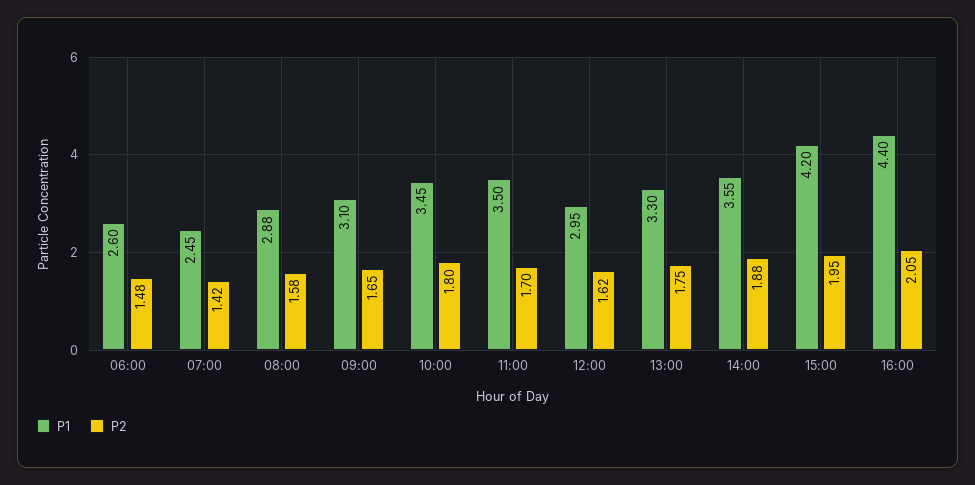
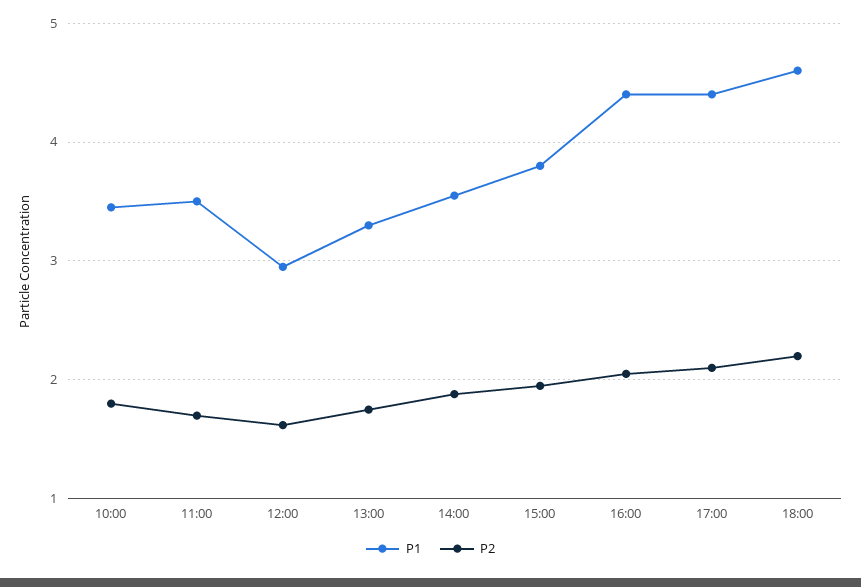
P1, 06:00: 2.6 -> none
P2, 06:00: 1.48 -> none
P1, 07:00: 2.45 -> none
P2, 07:00: 1.42 -> none
P1, 08:00: 2.88 -> none
P2, 08:00: 1.58 -> none
P1, 09:00: 3.1 -> none
P2, 09:00: 1.65 -> none
P1, 15:00: 4.2 -> 3.8
P1, 17:00: none -> 4.4
P2, 17:00: none -> 2.1
P1, 18:00: none -> 4.6
P2, 18:00: none -> 2.2

